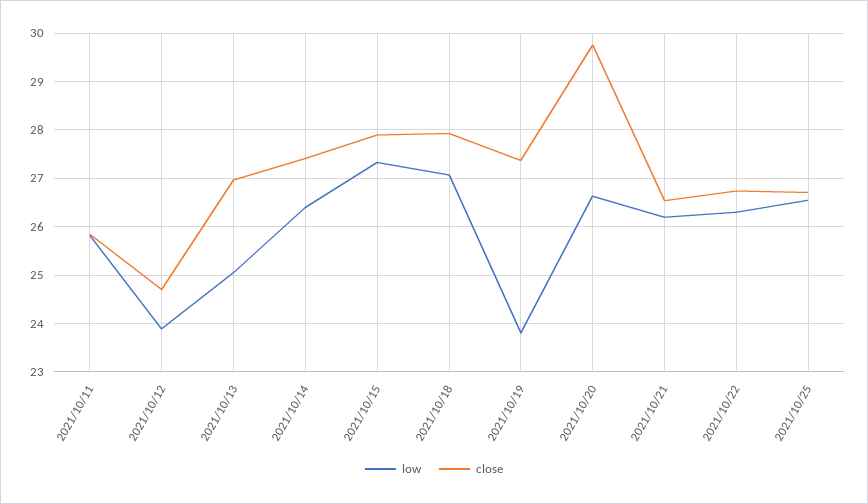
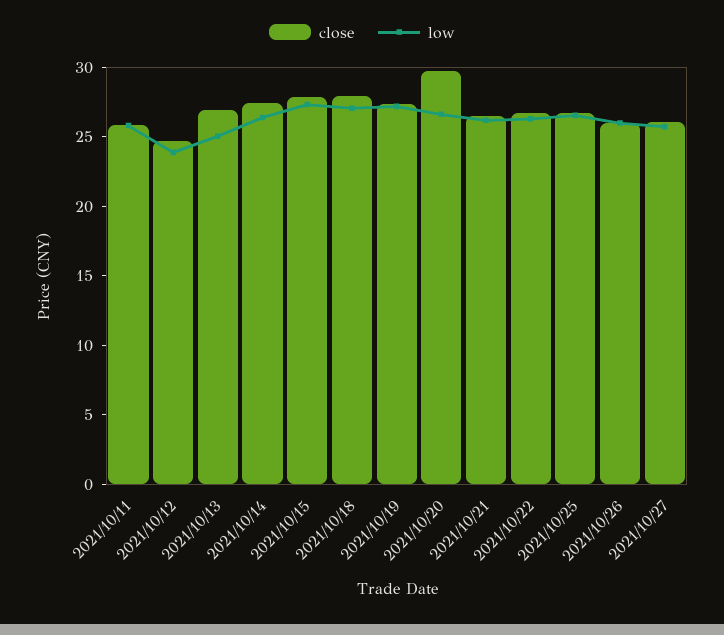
low, 2021/10/19: 23.8 -> 27
close, 2021/10/26: none -> 26
low, 2021/10/26: none -> 26
close, 2021/10/27: none -> 26
low, 2021/10/27: none -> 26

